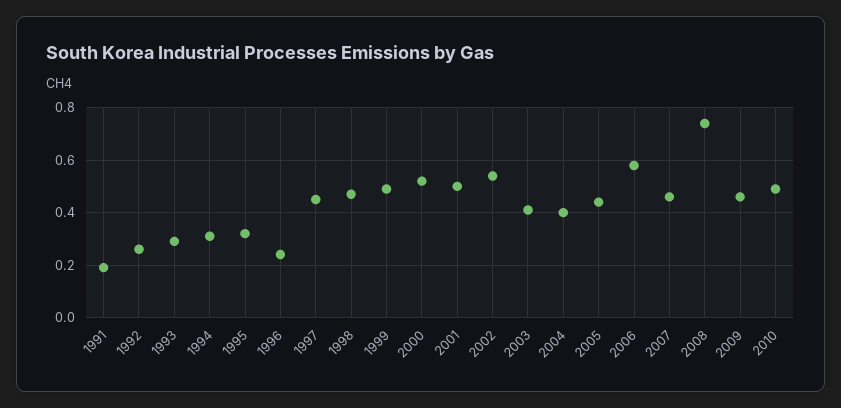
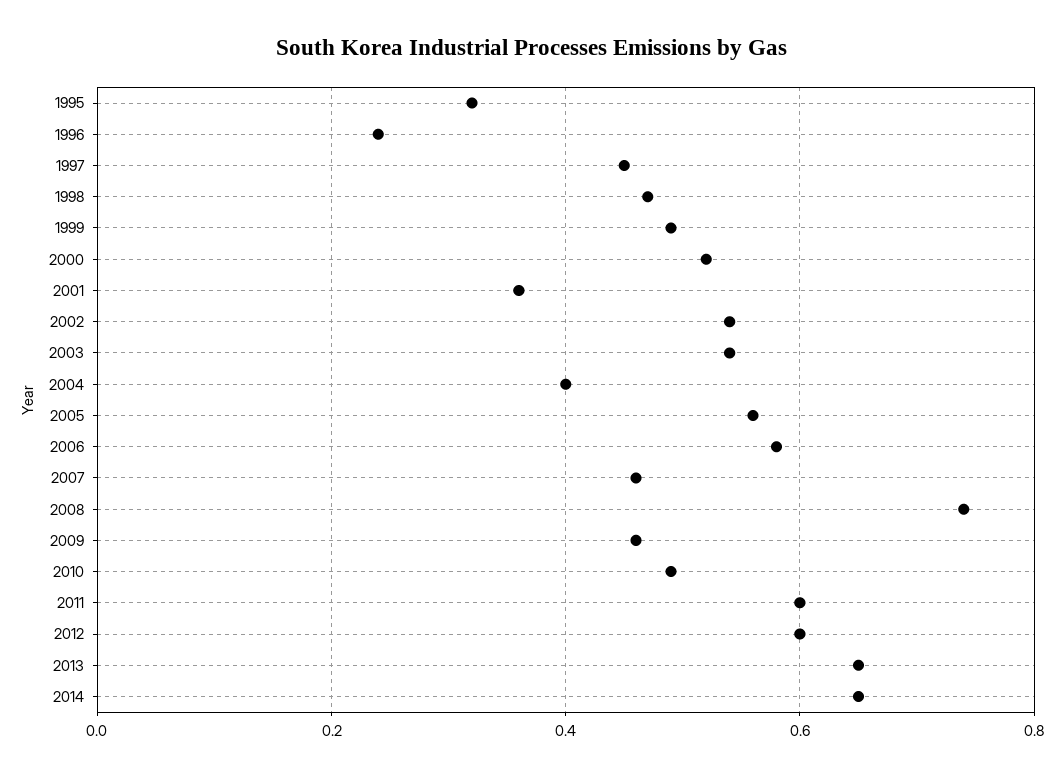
1991: 0.2 -> none
1992: 0.25 -> none
1993: 0.3 -> none
1994: 0.3 -> none
2001: 0.5 -> 0.35
2003: 0.4 -> 0.55
2005: 0.45 -> 0.55
2011: none -> 0.6
2012: none -> 0.6
2013: none -> 0.65
2014: none -> 0.65

